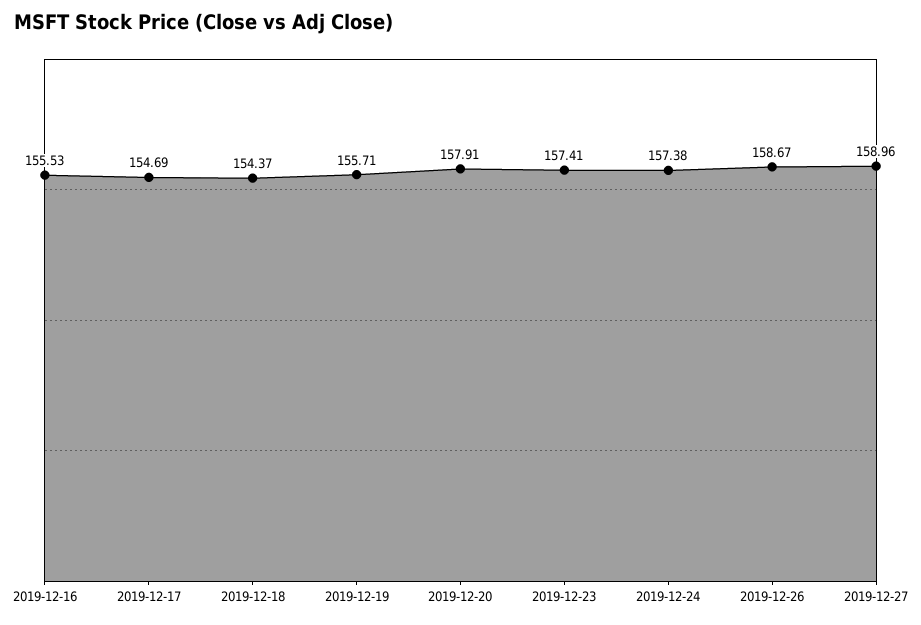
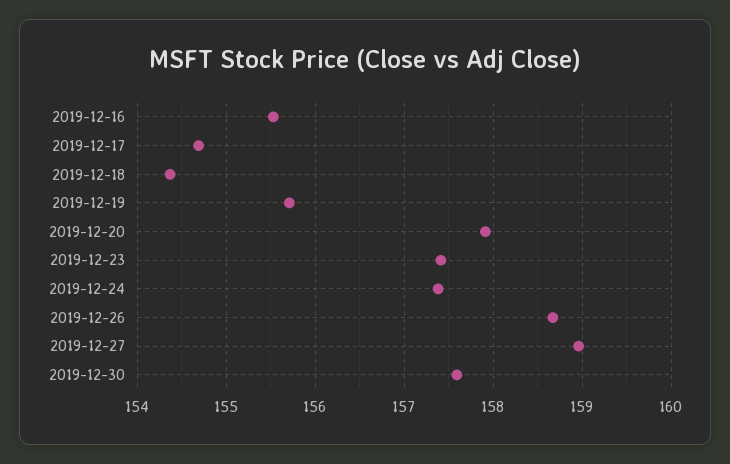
2019-12-30: none -> 157.6

